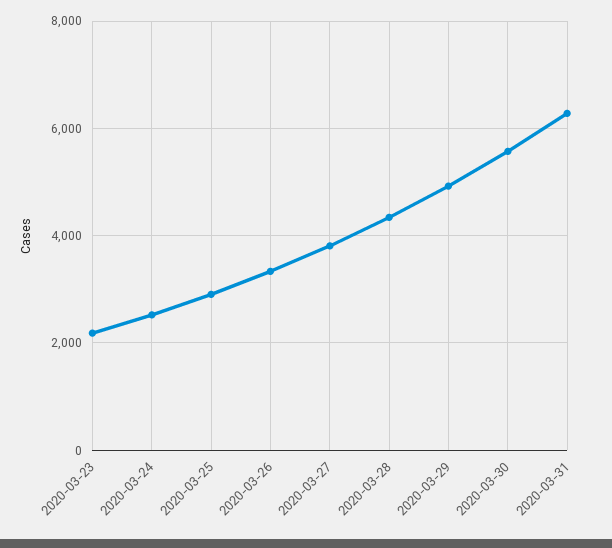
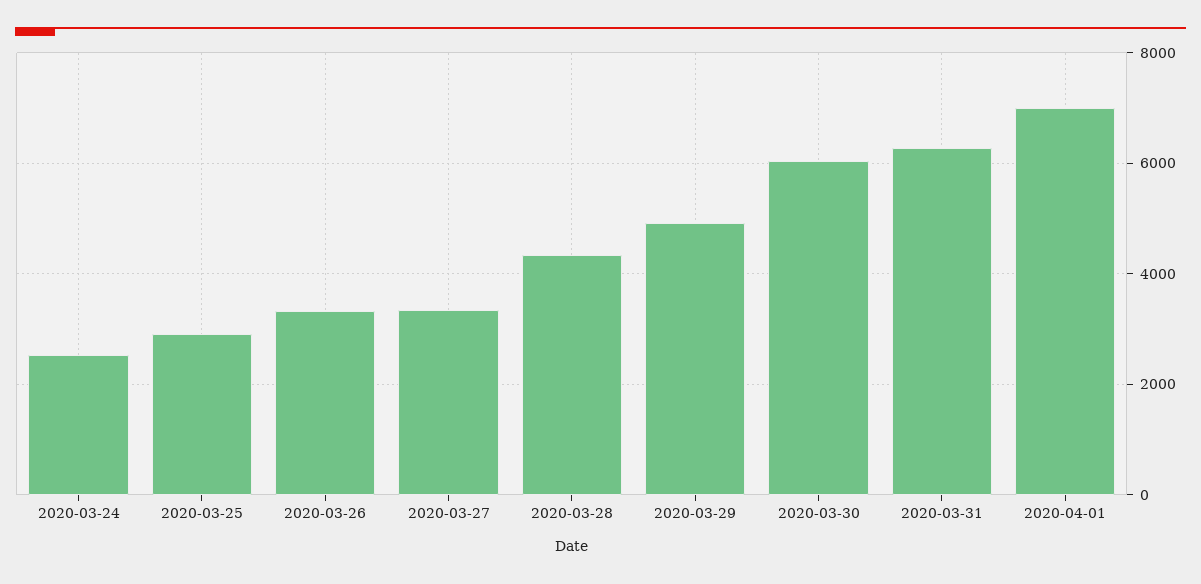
2020-03-23: 2200 -> none
2020-03-27: 3800 -> 3400
2020-03-30: 5600 -> 6000
2020-04-01: none -> 7000

